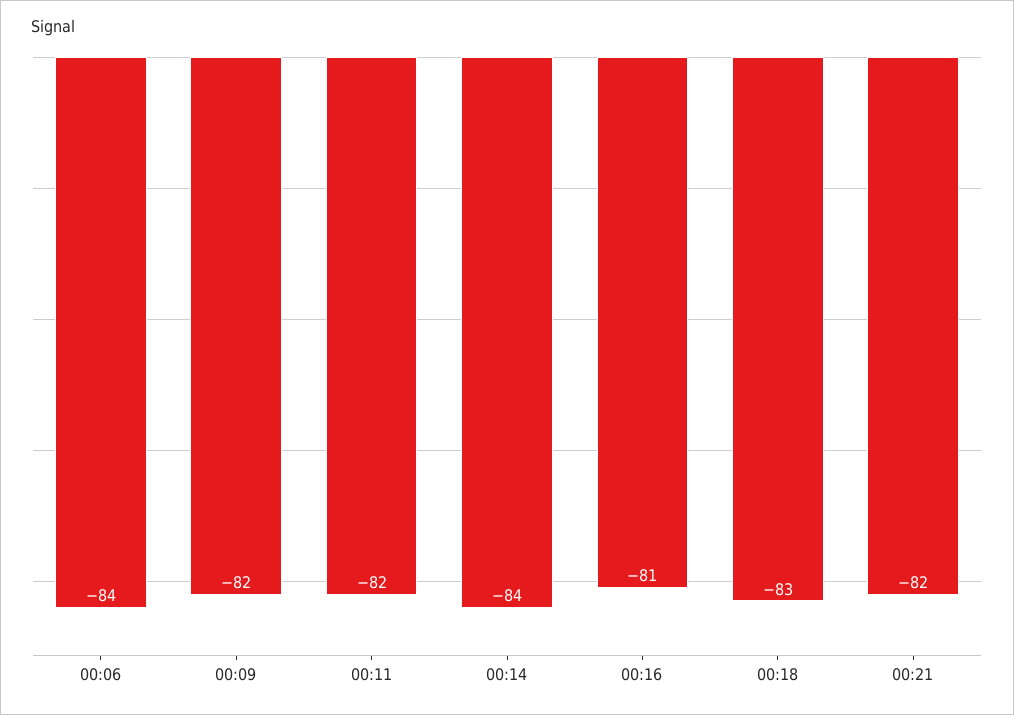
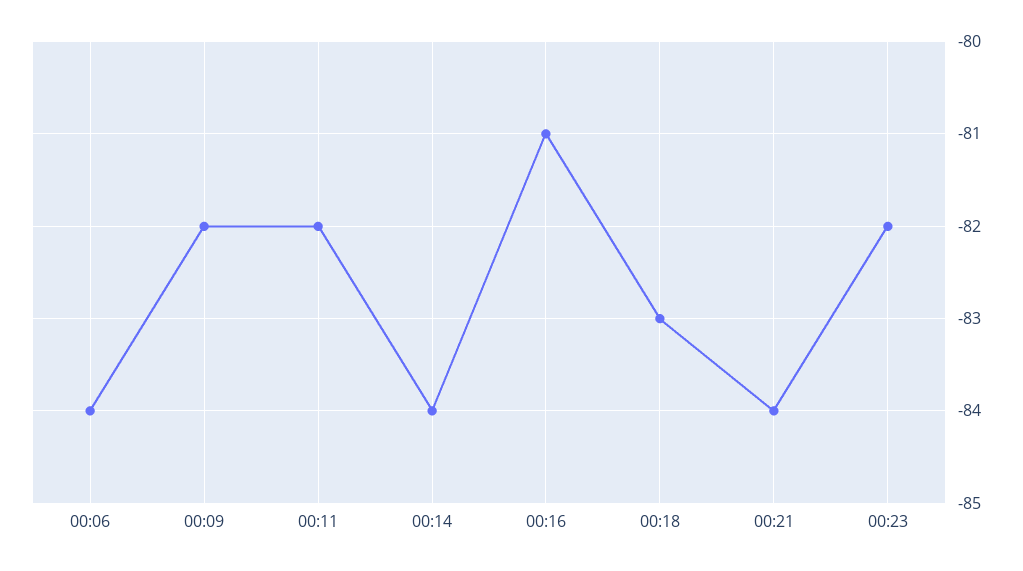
00:21: -82 -> -84
00:23: none -> -82

